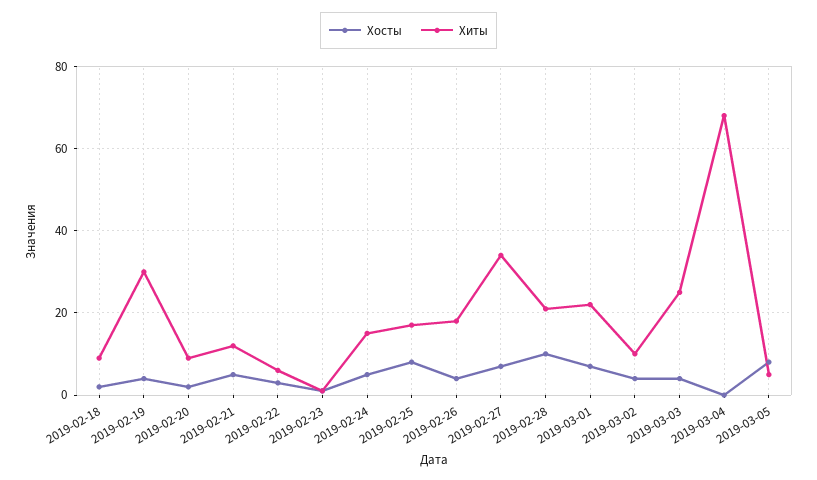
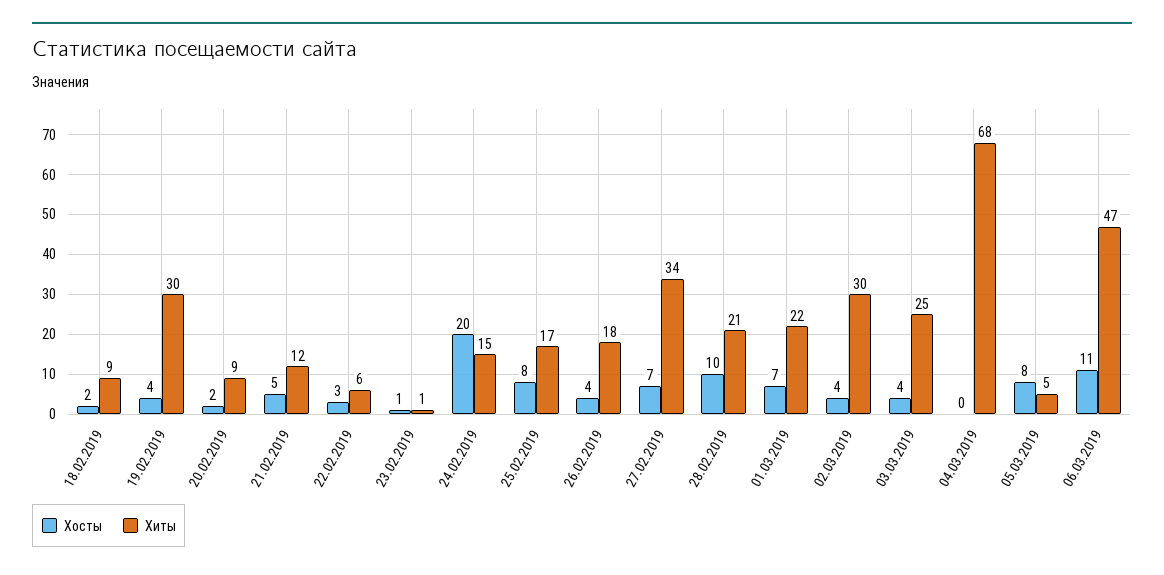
Хосты, 2019-02-24: 5 -> 20
Хиты, 2019-03-02: 10 -> 30
Хосты, 06.03.2019: none -> 11
Хиты, 06.03.2019: none -> 47

